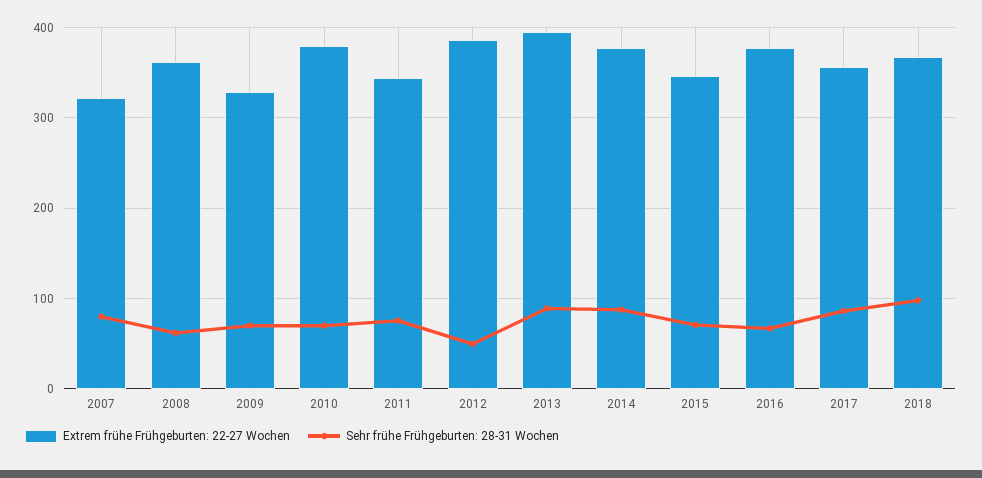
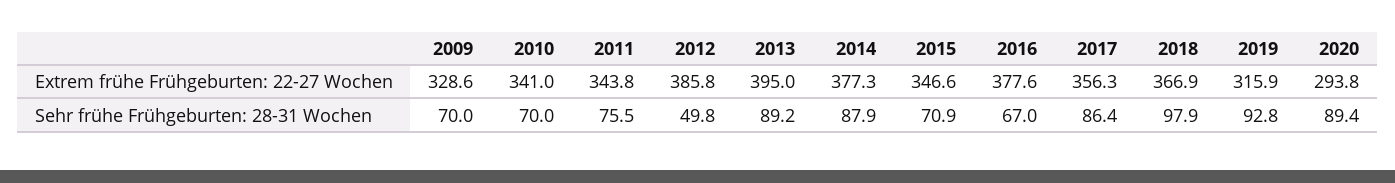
Extrem frühe Frühgeburten: 22-27 Wochen, 2007: 320 -> none
Sehr frühe Frühgeburten: 28-31 Wochen, 2007: 80 -> none
Extrem frühe Frühgeburten: 22-27 Wochen, 2008: 360 -> none
Sehr frühe Frühgeburten: 28-31 Wochen, 2008: 60 -> none
Extrem frühe Frühgeburten: 22-27 Wochen, 2010: 380 -> 341
Extrem frühe Frühgeburten: 22-27 Wochen, 2019: none -> 315.9
Extrem frühe Frühgeburten: 22-27 Wochen, 2020: none -> 293.8
Sehr frühe Frühgeburten: 28-31 Wochen, 2019: none -> 92.8
Sehr frühe Frühgeburten: 28-31 Wochen, 2020: none -> 89.4

